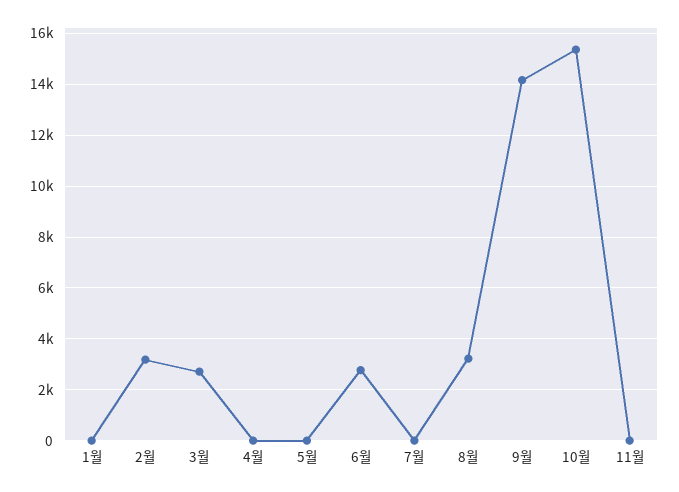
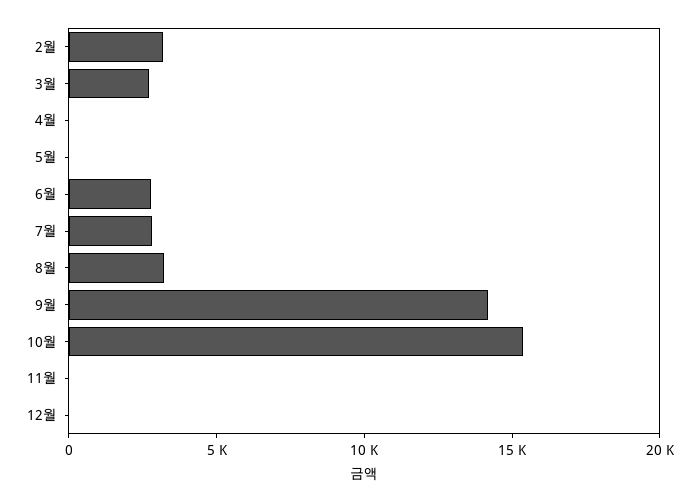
1월: 0 -> none
7월: 0 -> 3000
12월: none -> 0

